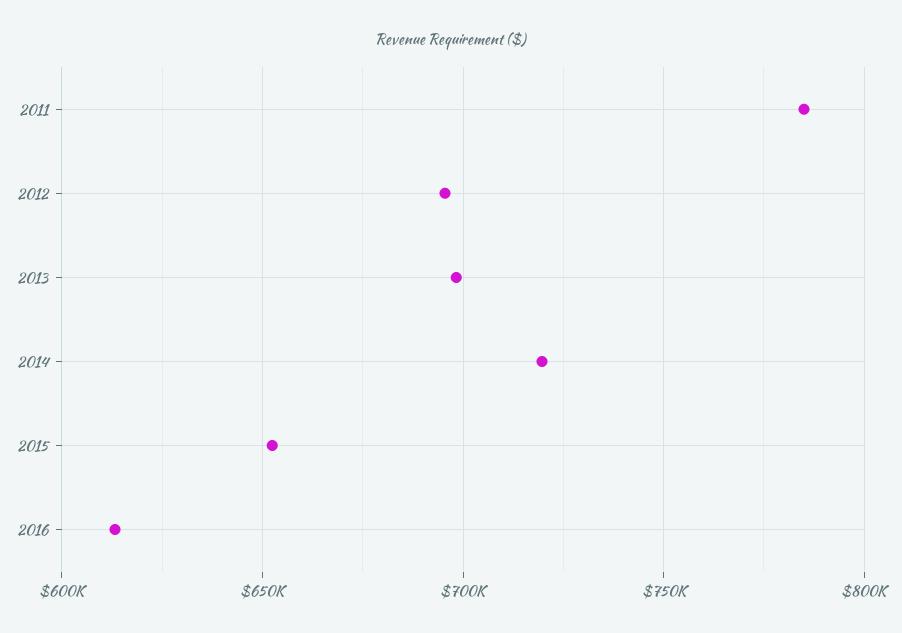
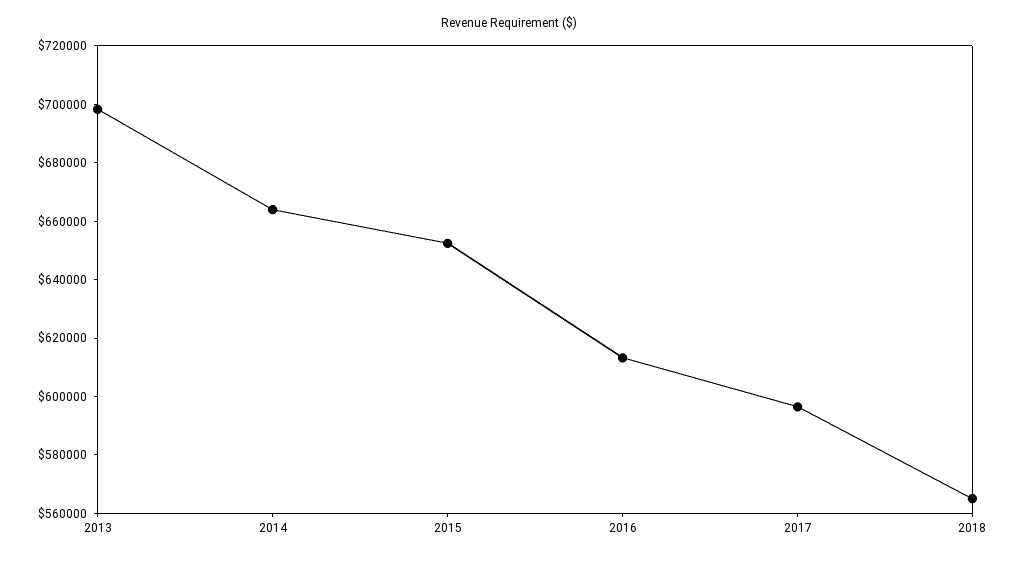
2011: 785000 -> none
2012: 695000 -> none
2014: 720000 -> 665000
2017: none -> 595000
2018: none -> 565000

